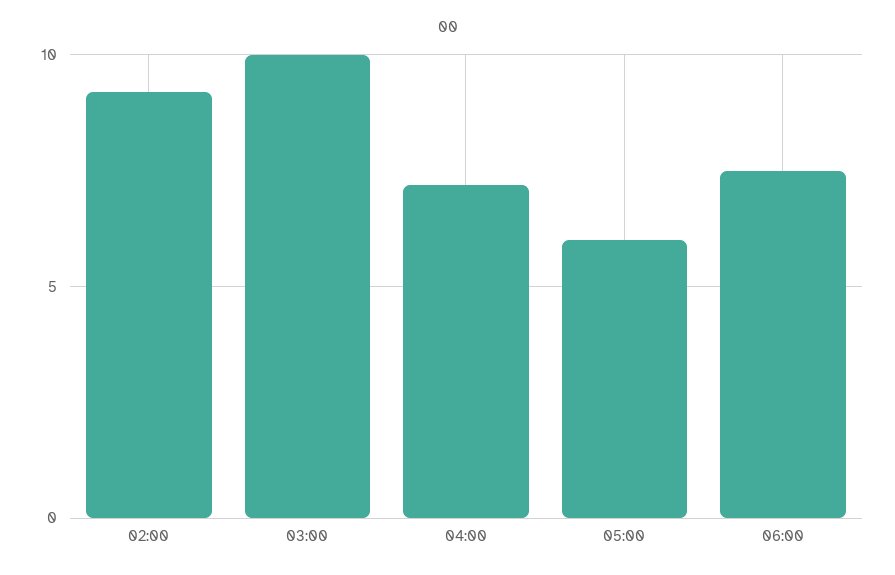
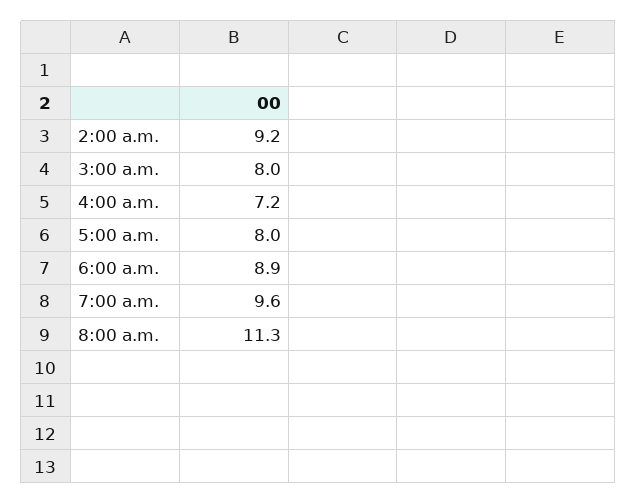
03:00: 10 -> 8
05:00: 6 -> 8
06:00: 7.5 -> 8.9
7:00 a.m.: none -> 9.6
8:00 a.m.: none -> 11.3

